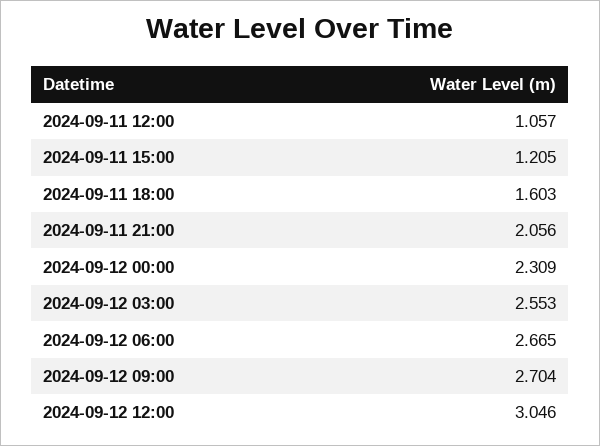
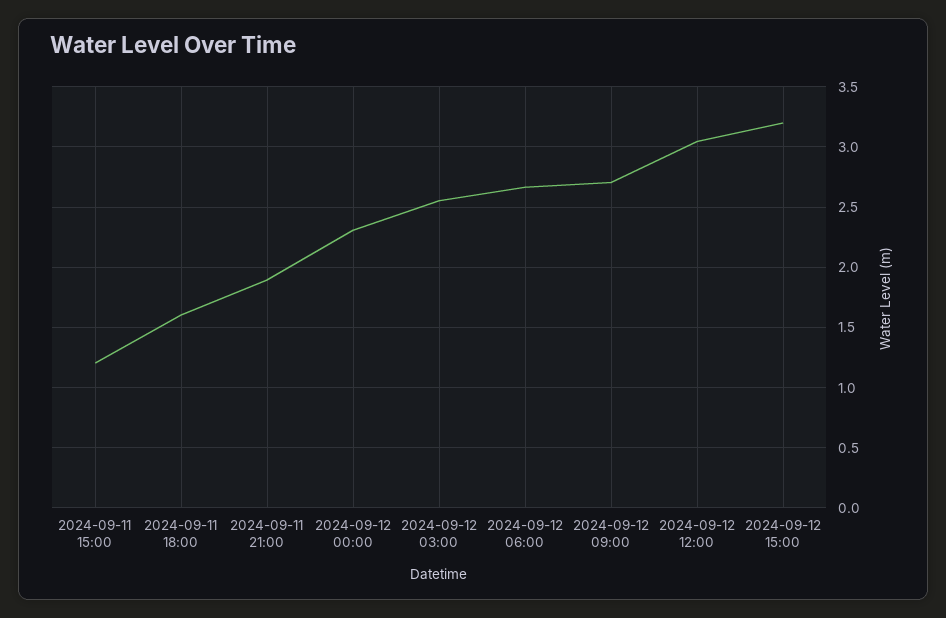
2024-09-11 12:00: 1.057 -> none
2024-09-11 21:00: 2.056 -> 1.9
2024-09-12 15:00: none -> 3.2

